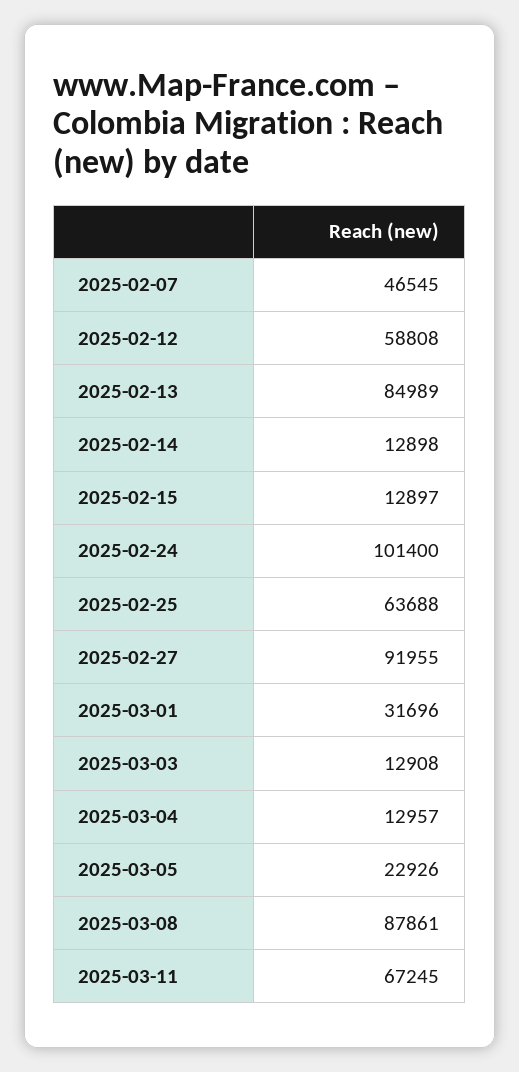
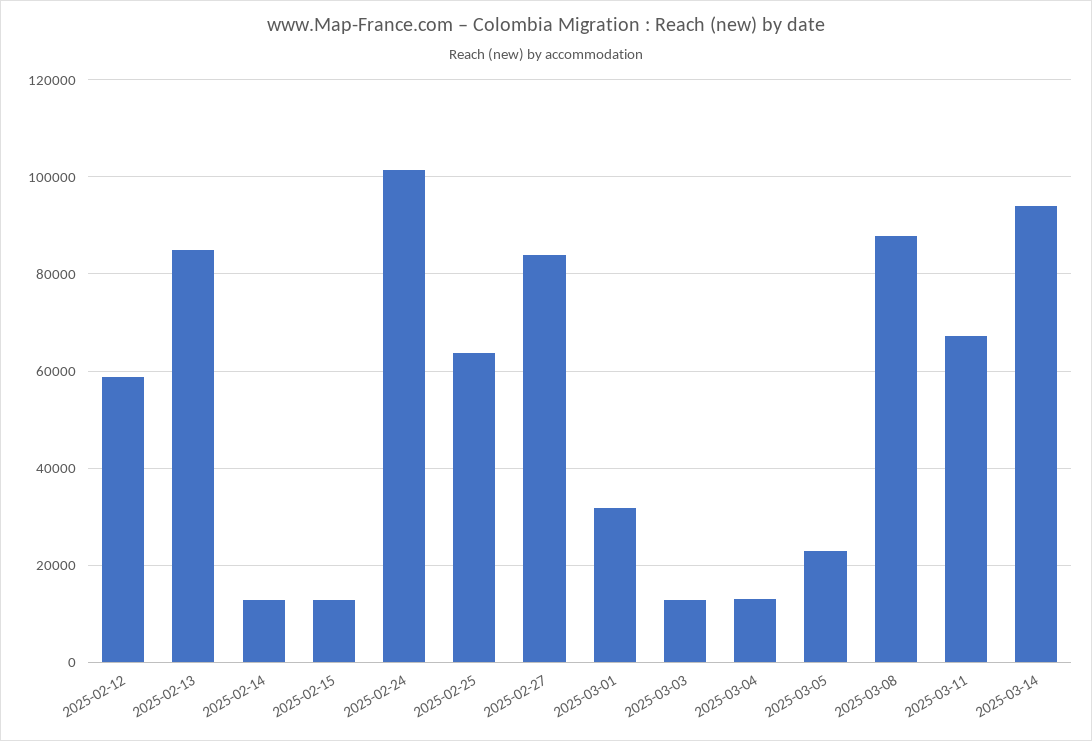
2025-02-07: 46545 -> none
2025-02-27: 91955 -> 84000
2025-03-14: none -> 94000

